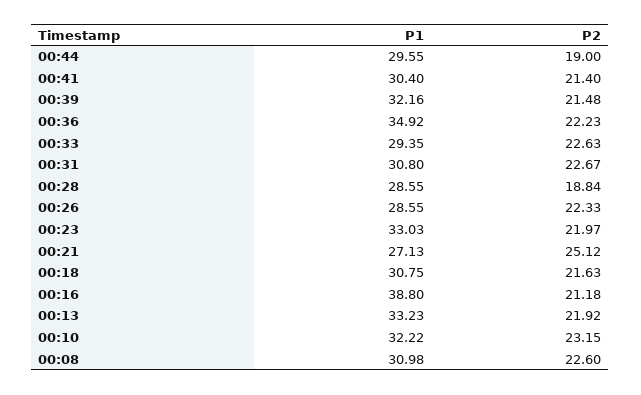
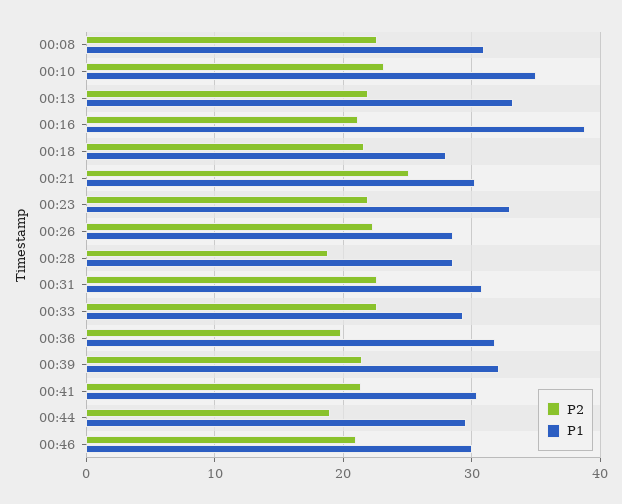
P1, 00:36: 34.92 -> 32
P2, 00:36: 22.23 -> 20
P1, 00:21: 27.13 -> 30
P1, 00:18: 30.75 -> 28
P1, 00:10: 32.22 -> 35
P2, 00:46: none -> 21
P1, 00:46: none -> 30

